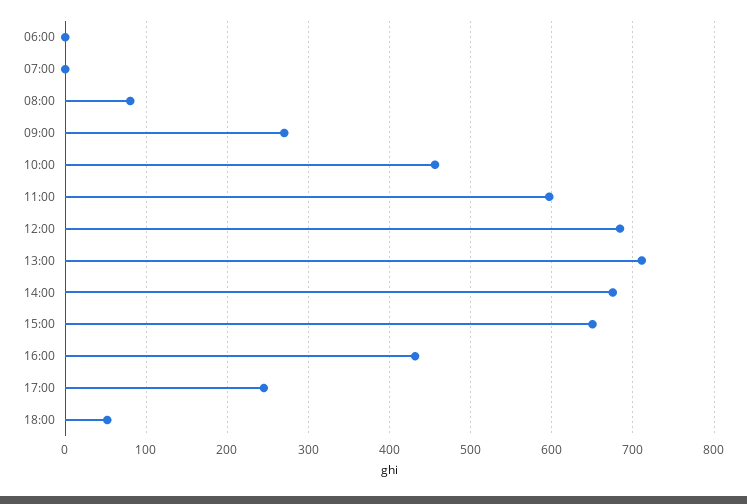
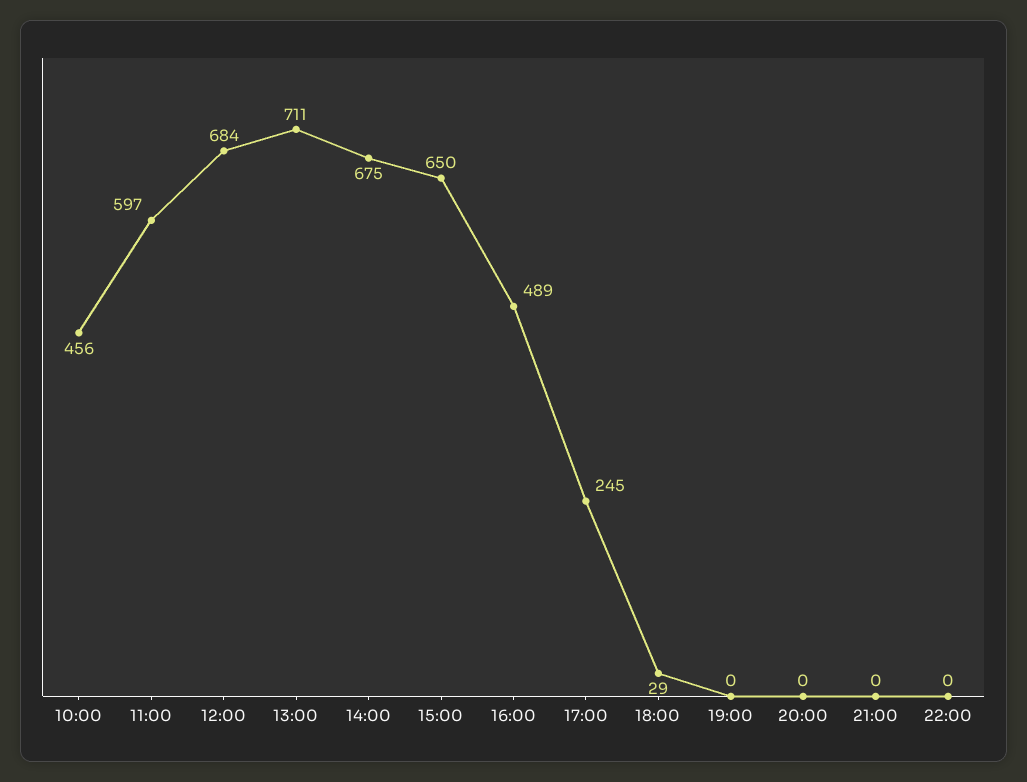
06:00: 0 -> none
07:00: 0 -> none
08:00: 80 -> none
09:00: 270 -> none
16:00: 430 -> 489
18:00: 50 -> 29
19:00: none -> 0
20:00: none -> 0
21:00: none -> 0
22:00: none -> 0

